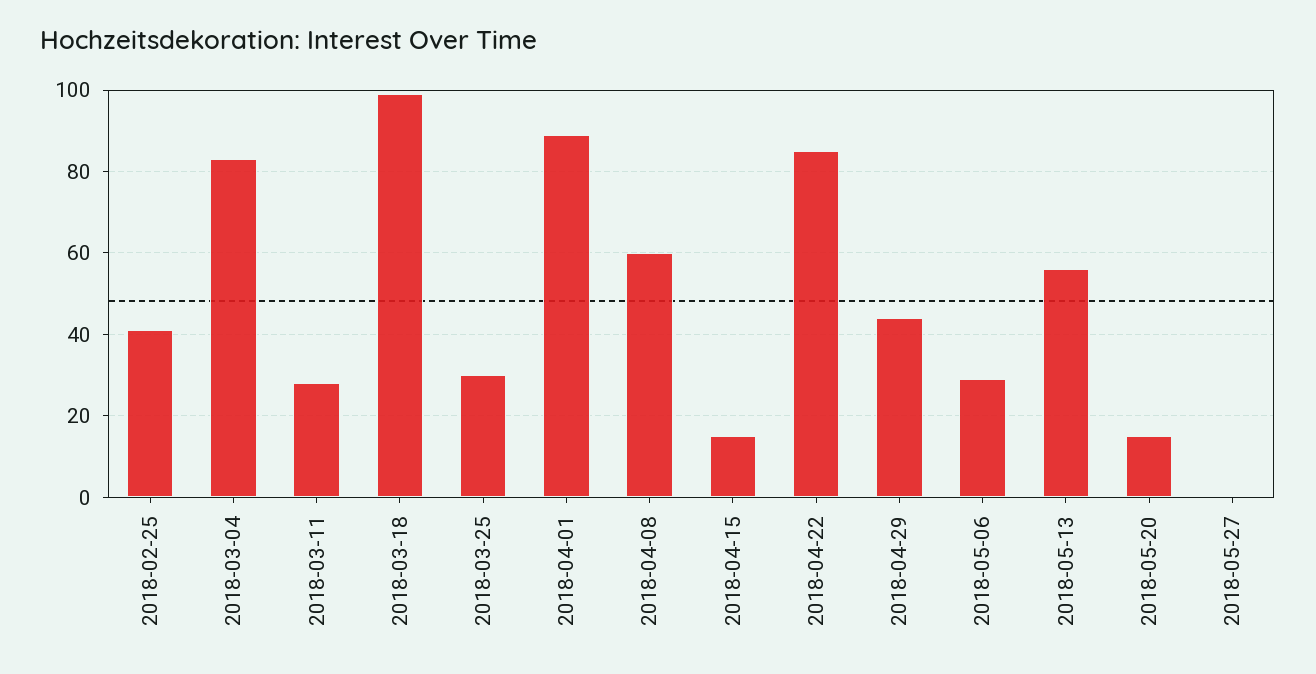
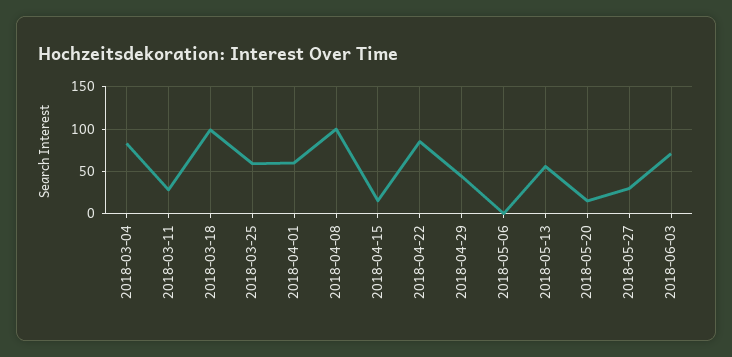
2018-02-25: 40 -> none
2018-03-25: 30 -> 60
2018-04-01: 90 -> 60
2018-04-08: 60 -> 100
2018-05-06: 30 -> 0
2018-05-27: 0 -> 30
2018-06-03: none -> 70

